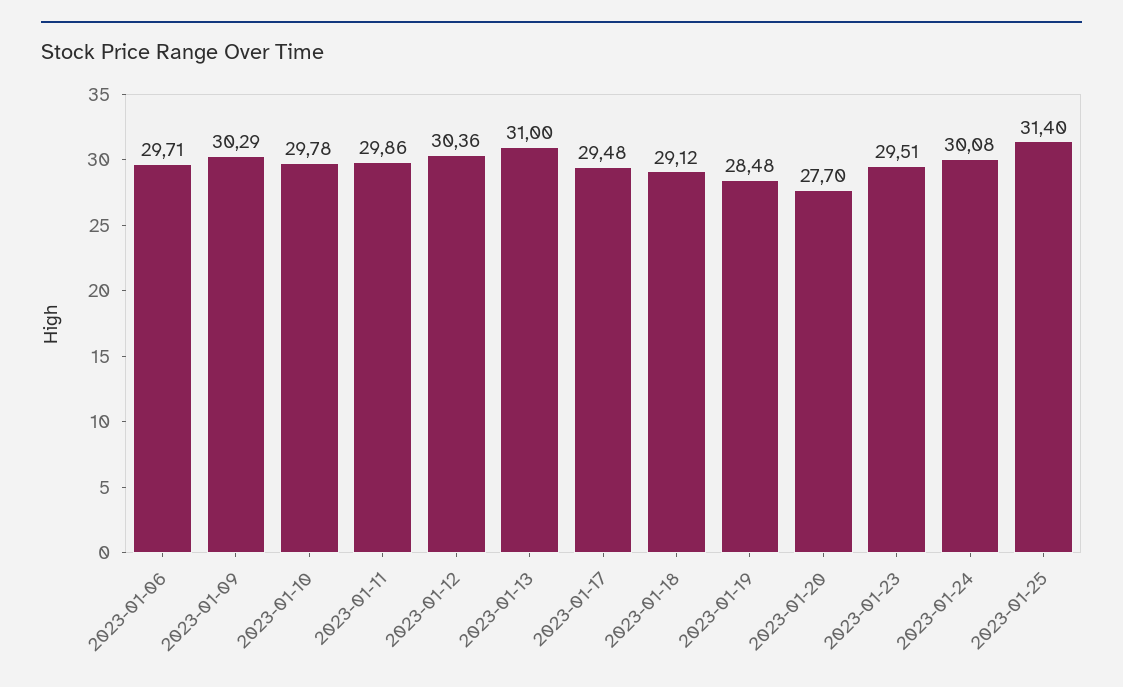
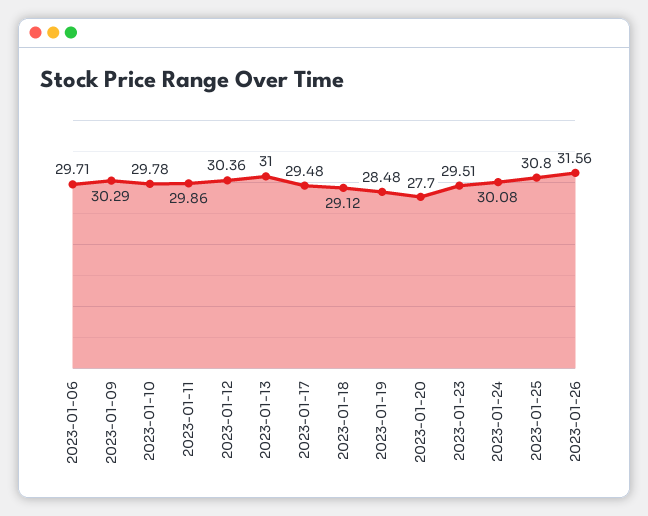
2023-01-25: 31.4 -> 30.8
2023-01-26: none -> 31.56

